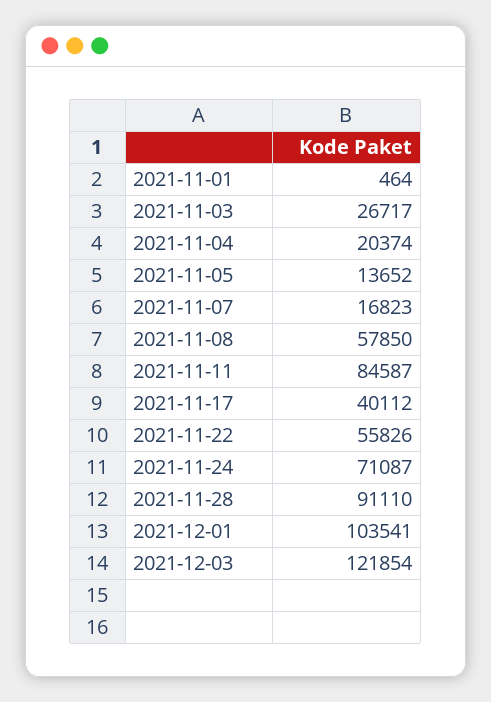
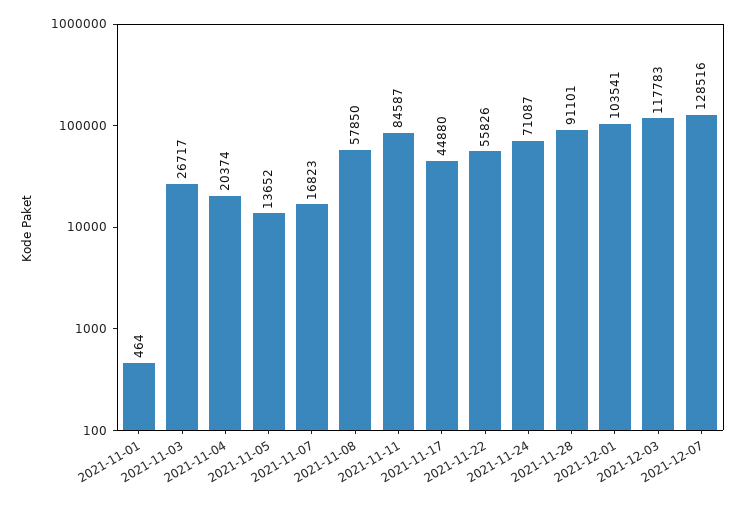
2021-11-17: 40112 -> 44880
2021-11-28: 91110 -> 91101
2021-12-03: 121854 -> 117783
2021-12-07: none -> 128516

